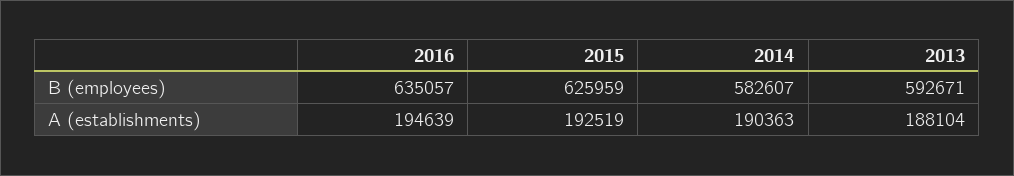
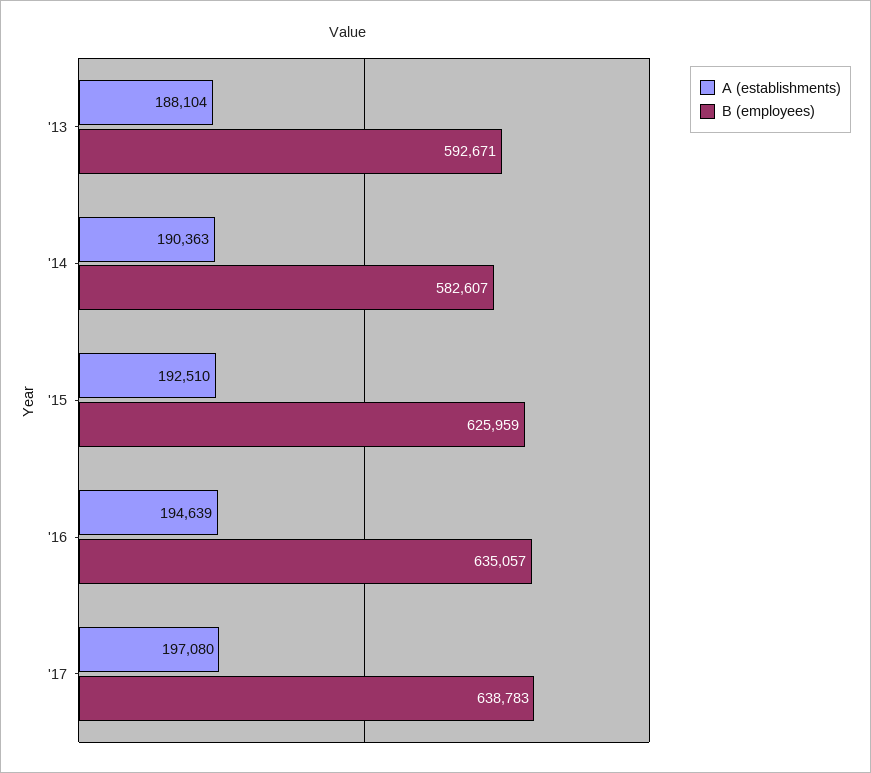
A (establishments), 2015: 192519 -> 192510
A (establishments), '17: none -> 197080
B (employees), '17: none -> 638783

